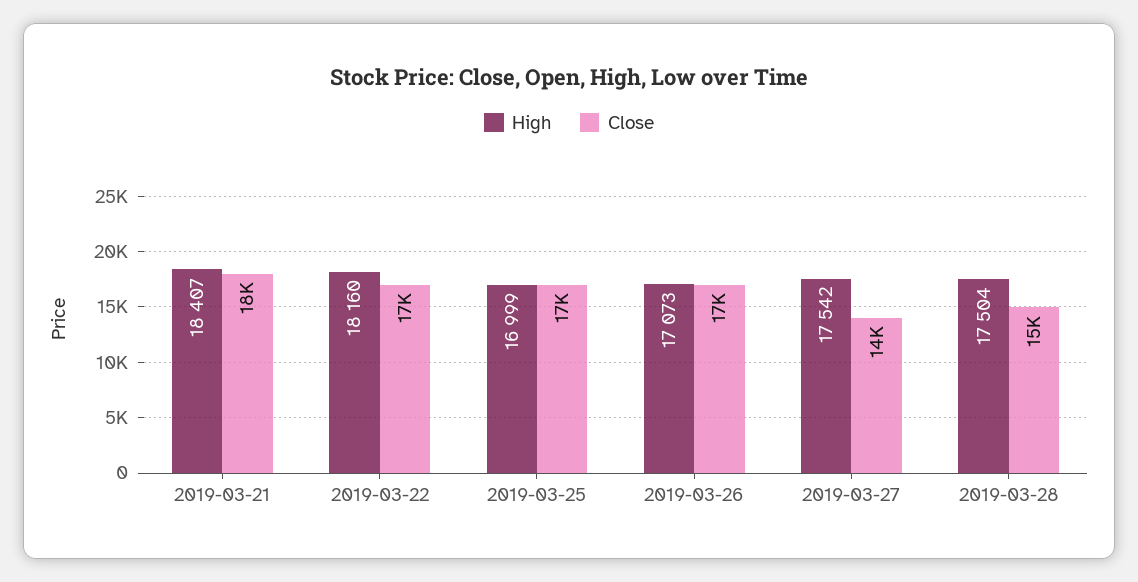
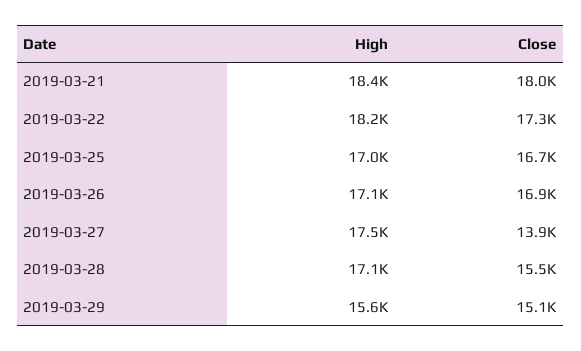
High, 2019-03-28: 17504 -> 17100
High, 2019-03-29: none -> 15600
Close, 2019-03-29: none -> 15100

